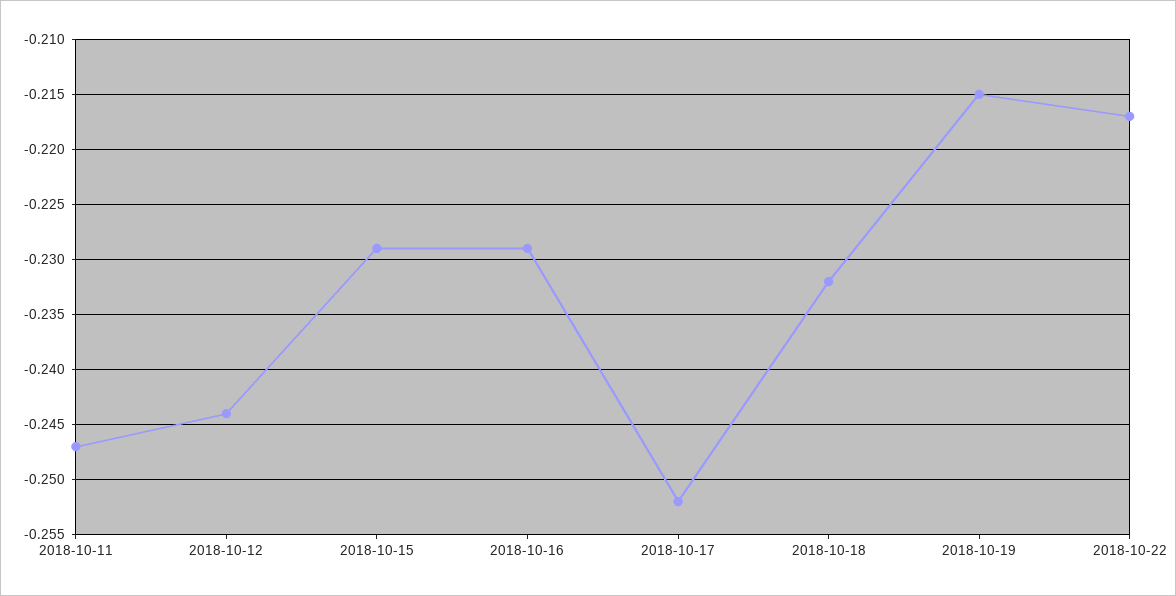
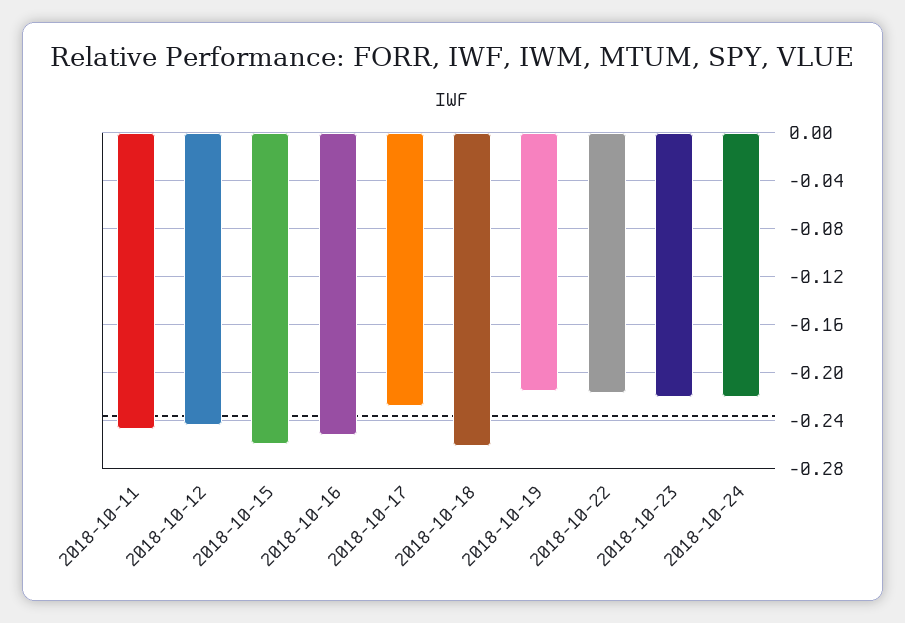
2018-10-15: -0.229 -> -0.26
2018-10-16: -0.229 -> -0.25
2018-10-17: -0.252 -> -0.23
2018-10-18: -0.232 -> -0.26
2018-10-23: none -> -0.22
2018-10-24: none -> -0.22

